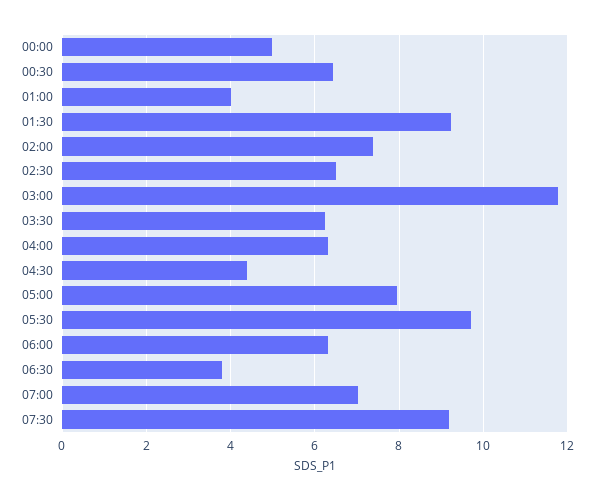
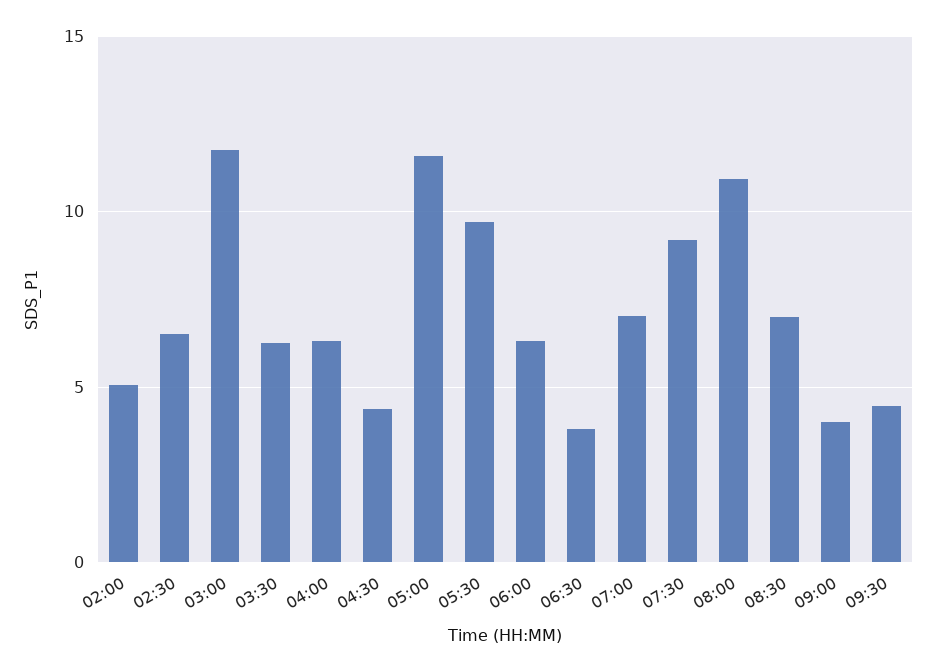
00:00: 5 -> none
00:30: 6.4 -> none
01:00: 4 -> none
01:30: 9.2 -> none
02:00: 7.4 -> 5
05:00: 8 -> 11.5
08:00: none -> 11
08:30: none -> 7
09:00: none -> 4
09:30: none -> 4.5

